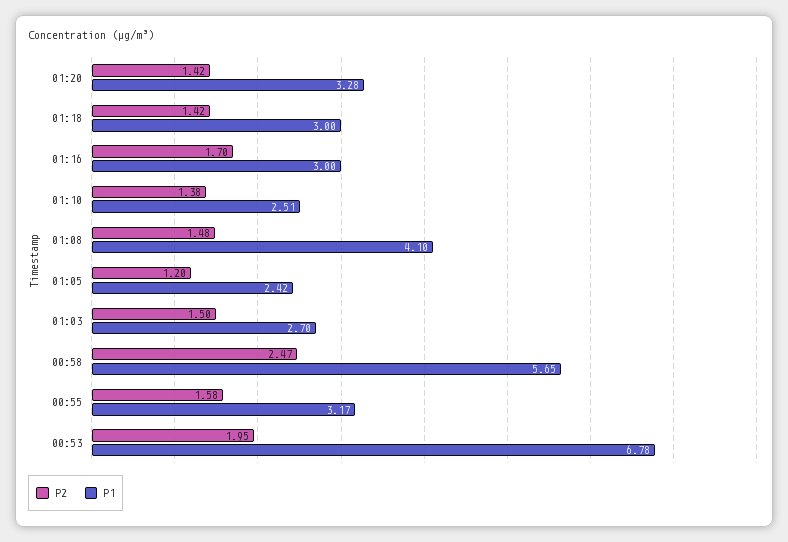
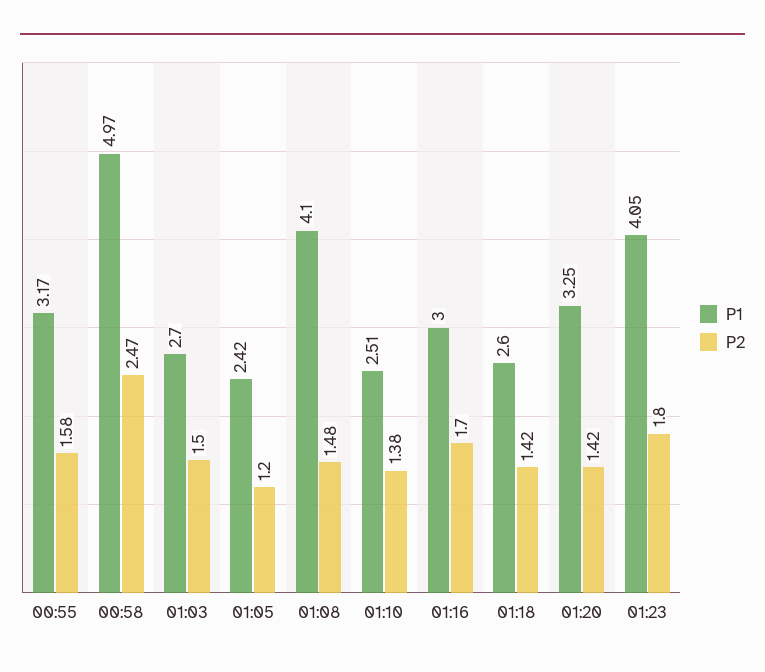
P1, 01:20: 3.28 -> 3.25
P1, 01:18: 3 -> 2.6
P1, 00:58: 5.65 -> 4.97
P2, 00:53: 1.95 -> none
P1, 00:53: 6.78 -> none
P1, 01:23: none -> 4.05
P2, 01:23: none -> 1.8

